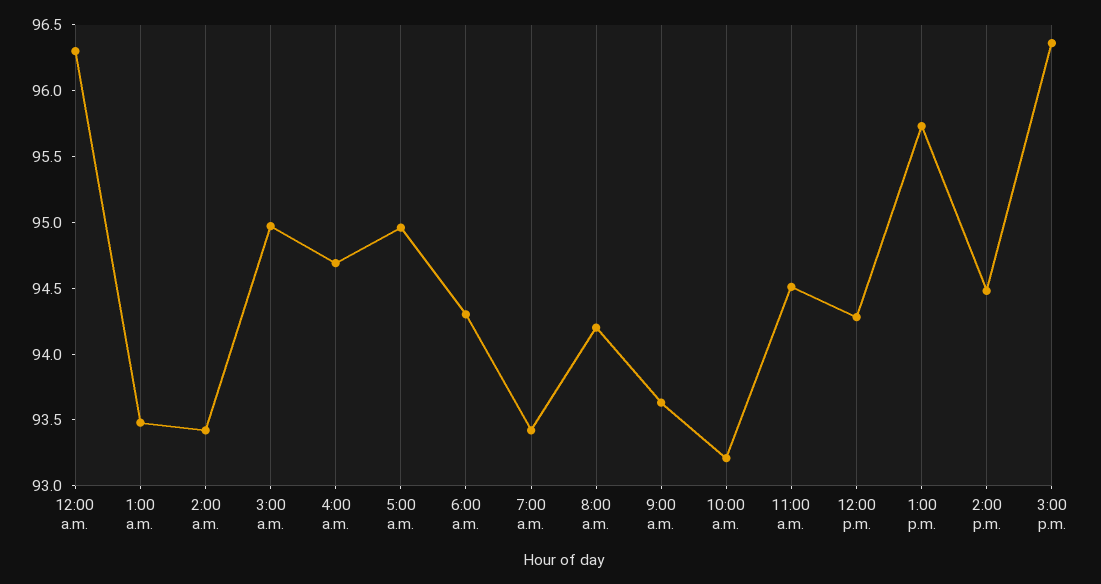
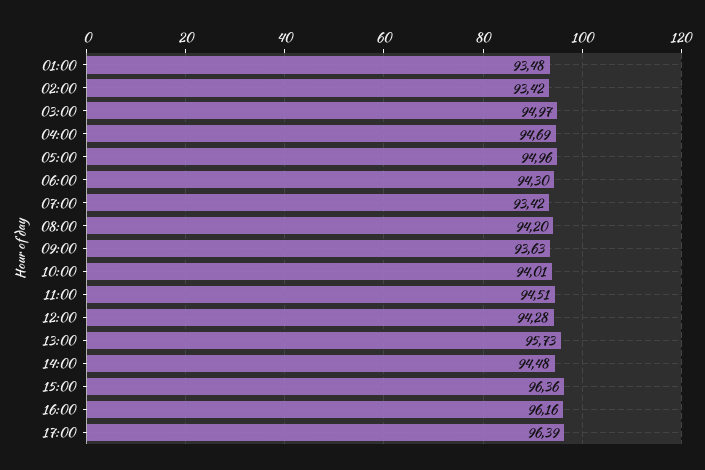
12:00 a.m.: 96.3 -> none
10:00 a.m.: 93.2 -> 94.01
16:00: none -> 96.16
17:00: none -> 96.39

